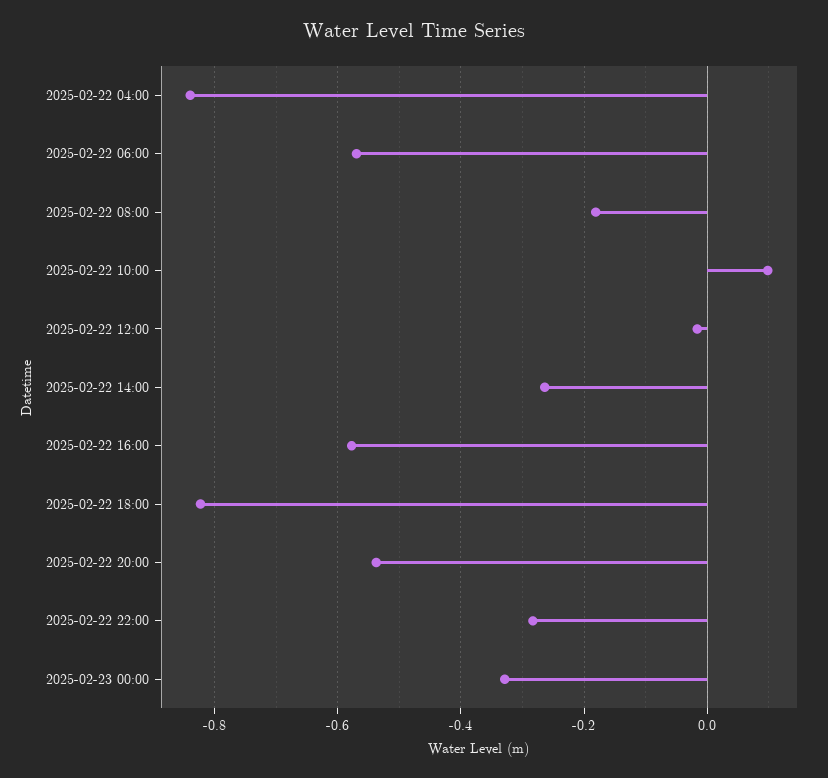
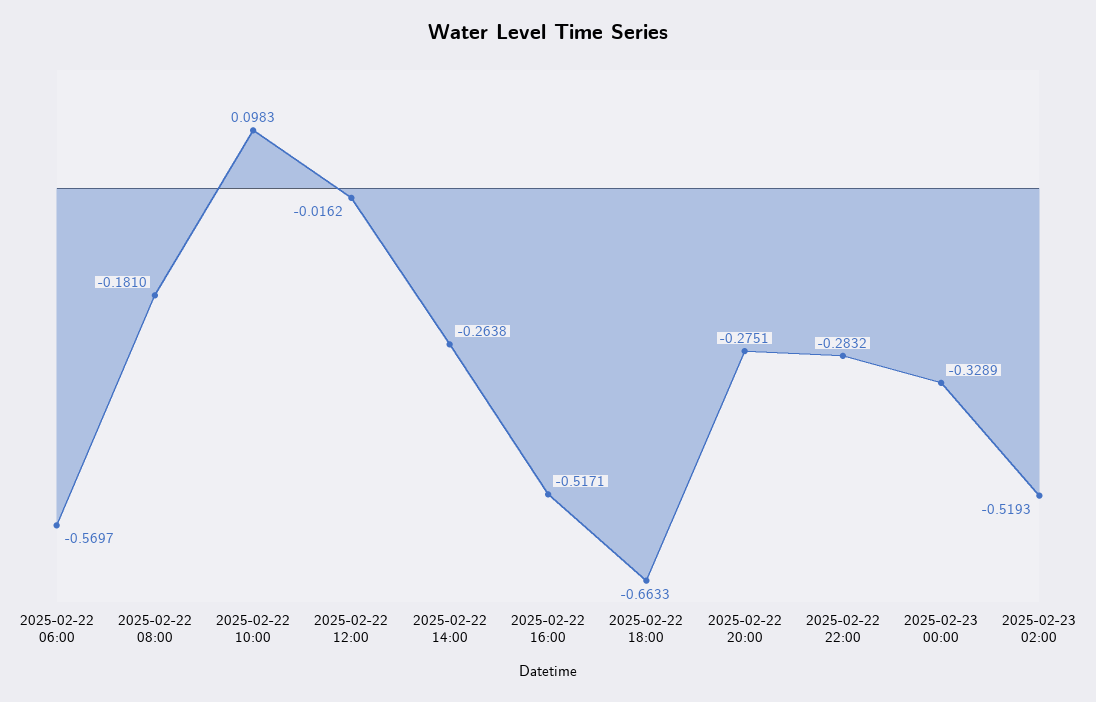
2025-02-22 04:00: -0.84 -> none
2025-02-22 16:00: -0.58 -> -0.5171
2025-02-22 18:00: -0.82 -> -0.6633
2025-02-22 20:00: -0.54 -> -0.2751
2025-02-23 02:00: none -> -0.5193

